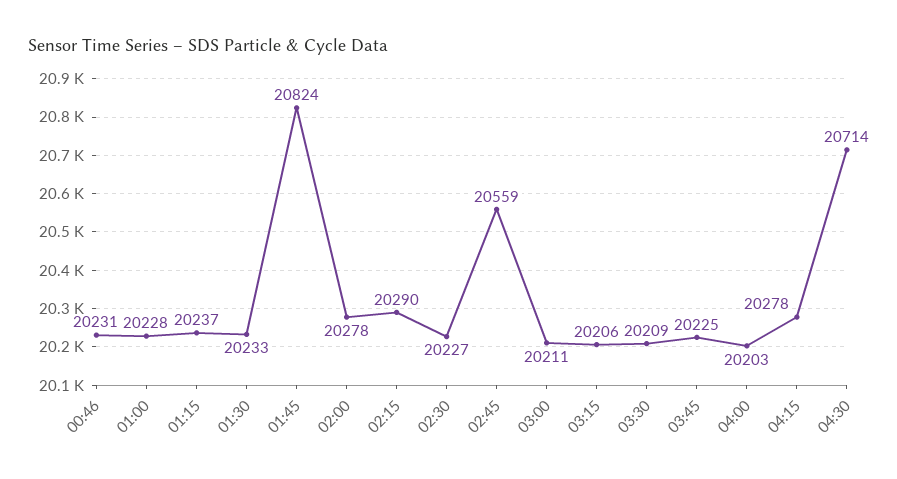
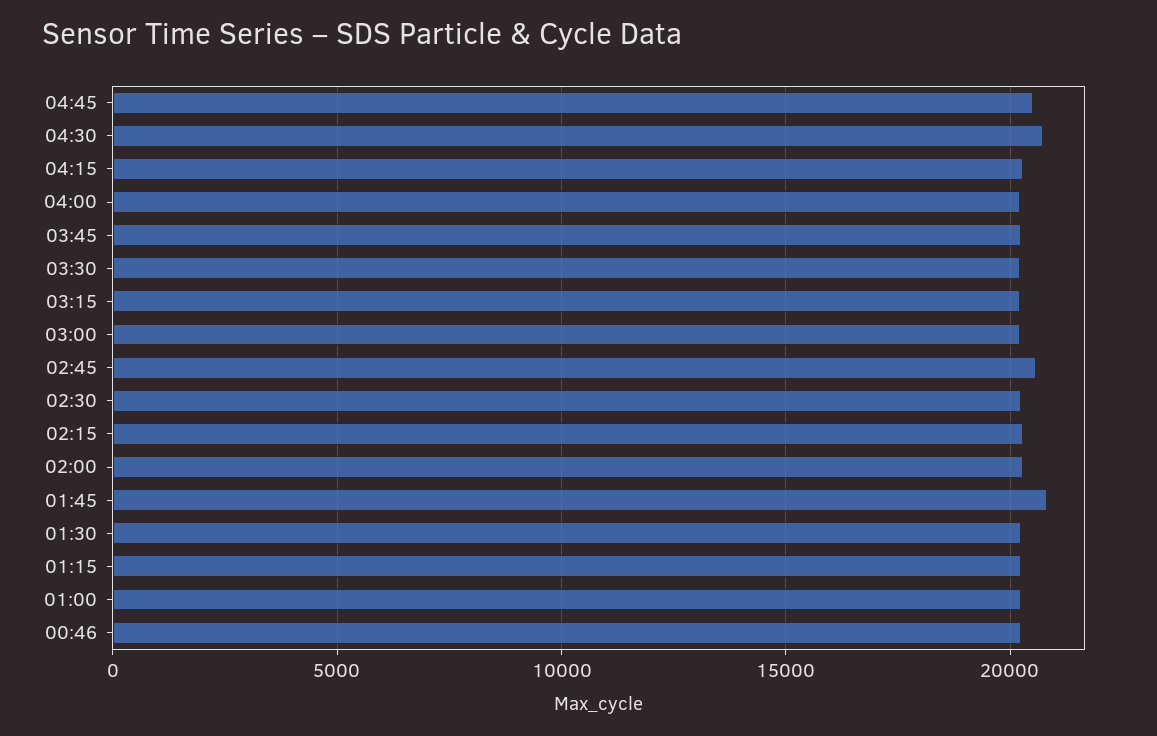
04:45: none -> 20500

